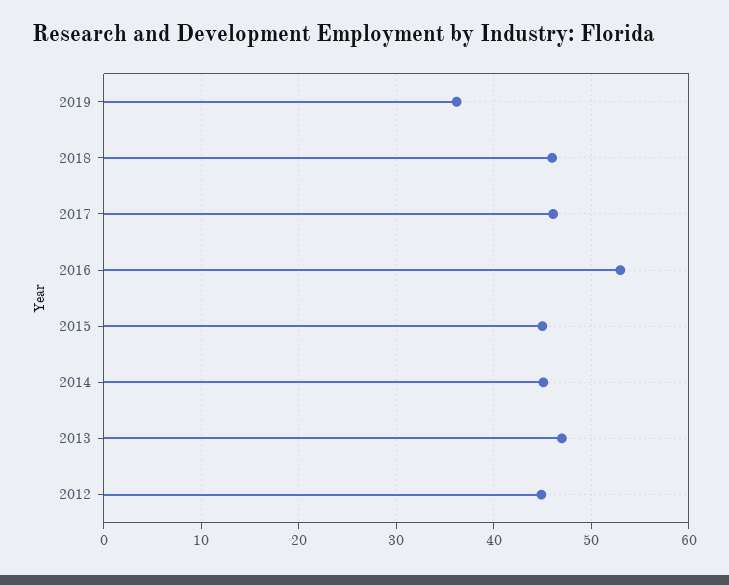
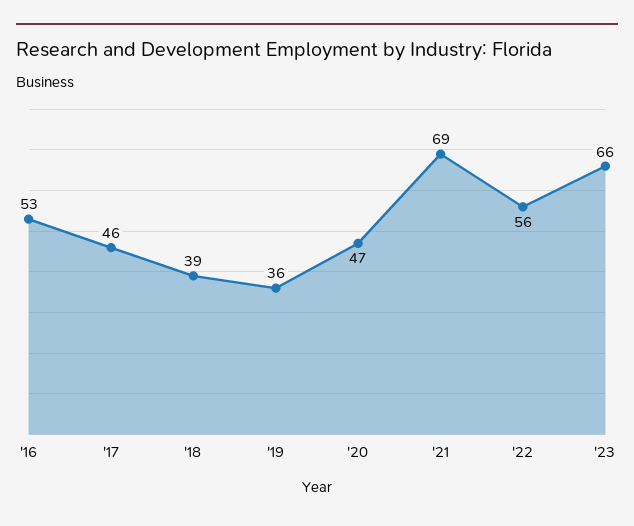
2018: 46 -> 39
2015: 45 -> none
2014: 45 -> none
2013: 47 -> none
2012: 45 -> none
'20: none -> 47
'21: none -> 69
'22: none -> 56
'23: none -> 66

